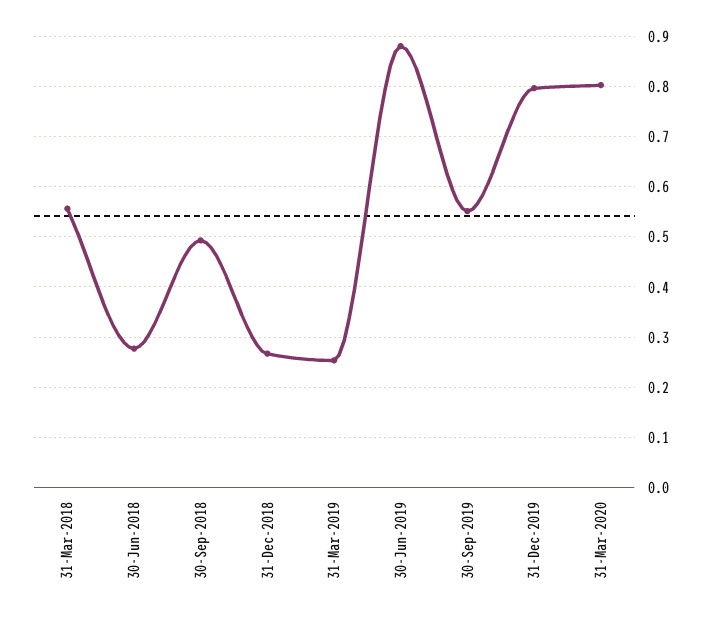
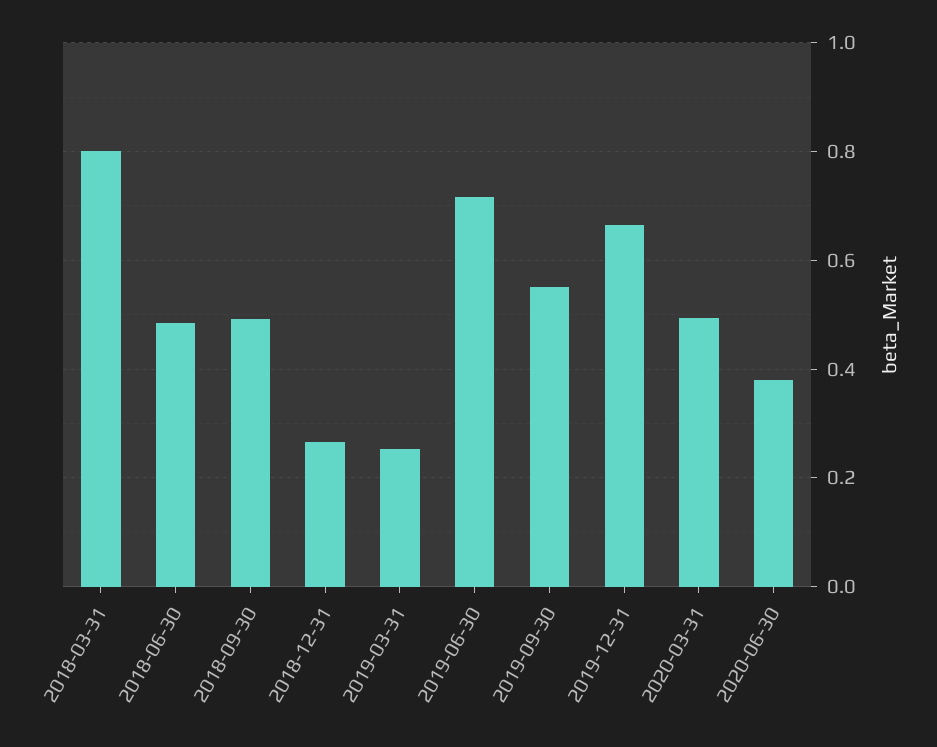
31-Mar-2018: 0.56 -> 0.8
30-Jun-2018: 0.28 -> 0.48
30-Jun-2019: 0.88 -> 0.72
31-Dec-2019: 0.8 -> 0.66
31-Mar-2020: 0.8 -> 0.5
2020-06-30: none -> 0.38

